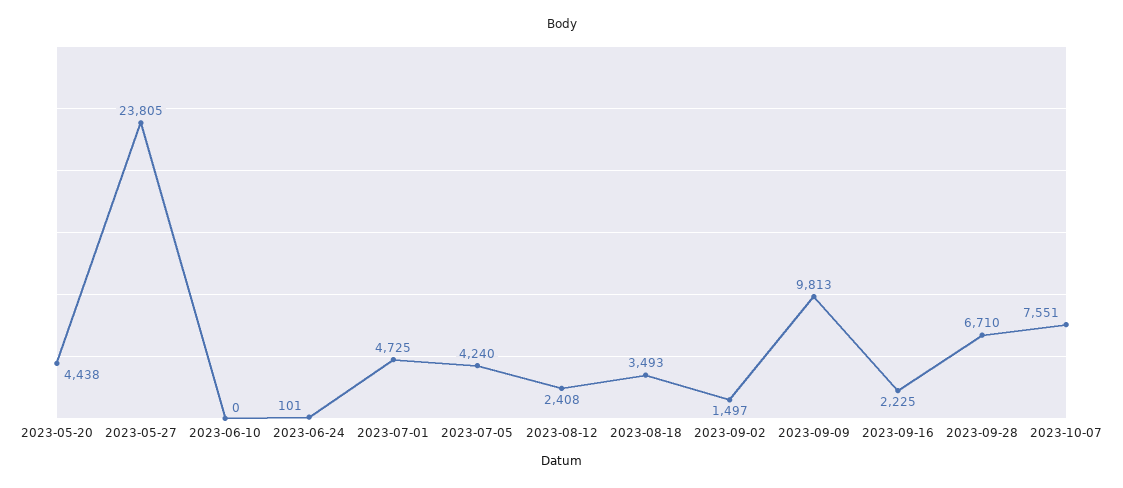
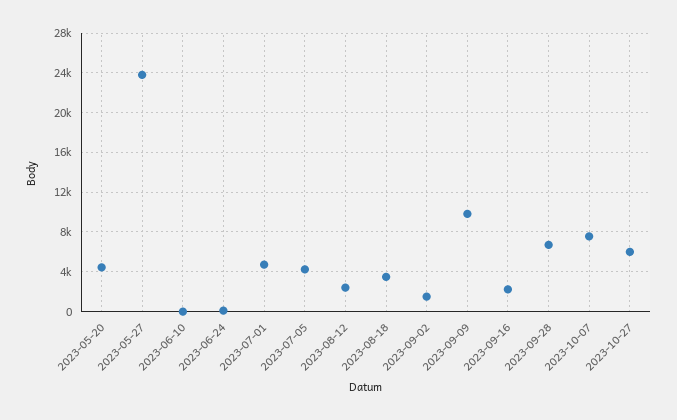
2023-10-27: none -> 6000

